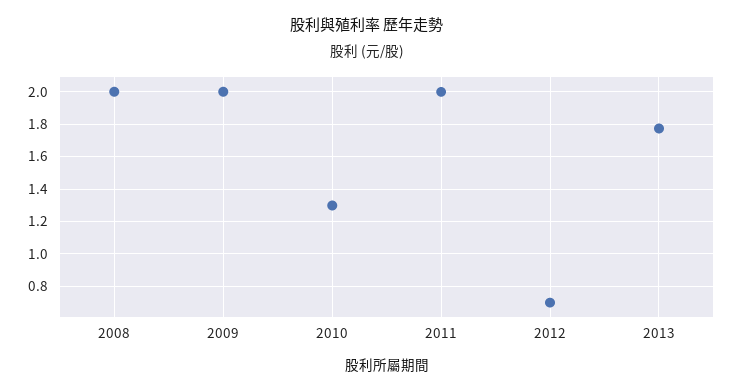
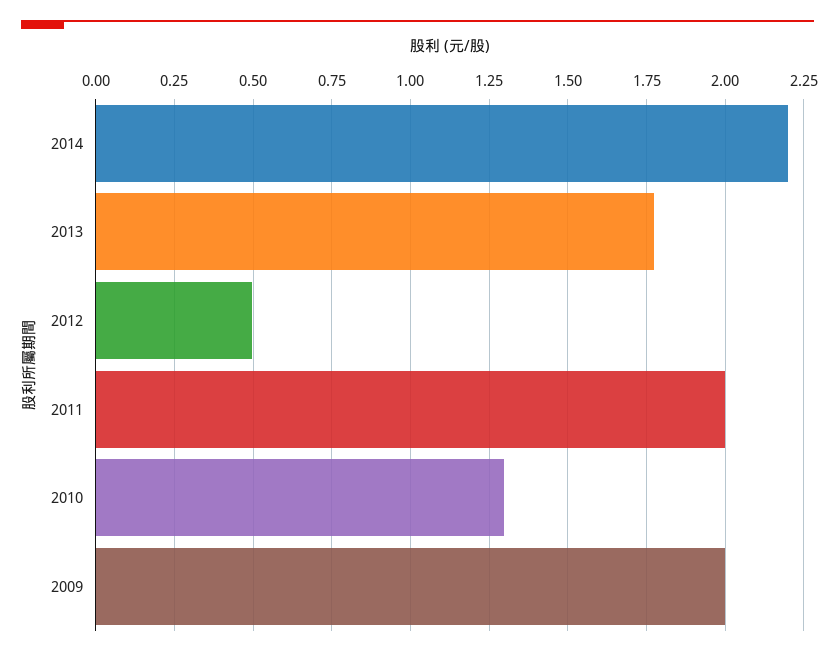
2008: 2 -> none
2012: 0.7 -> 0.5
2014: none -> 2.2

